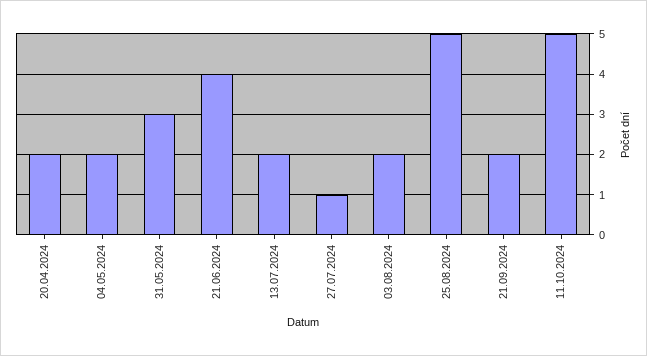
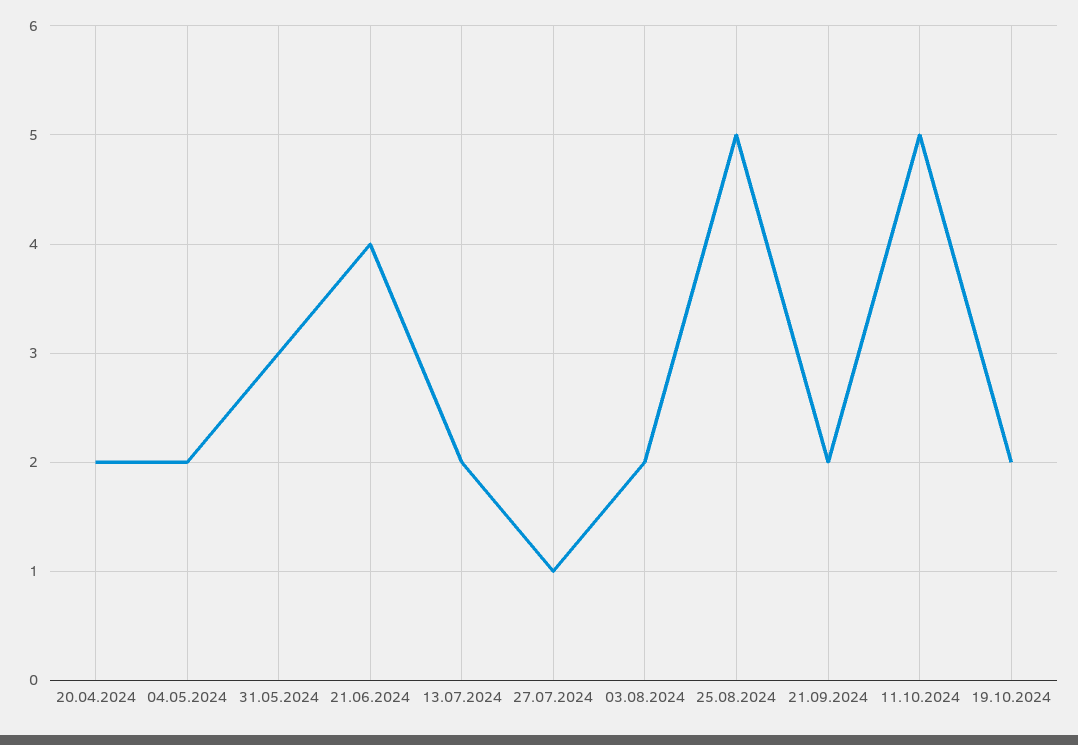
19.10.2024: none -> 2

